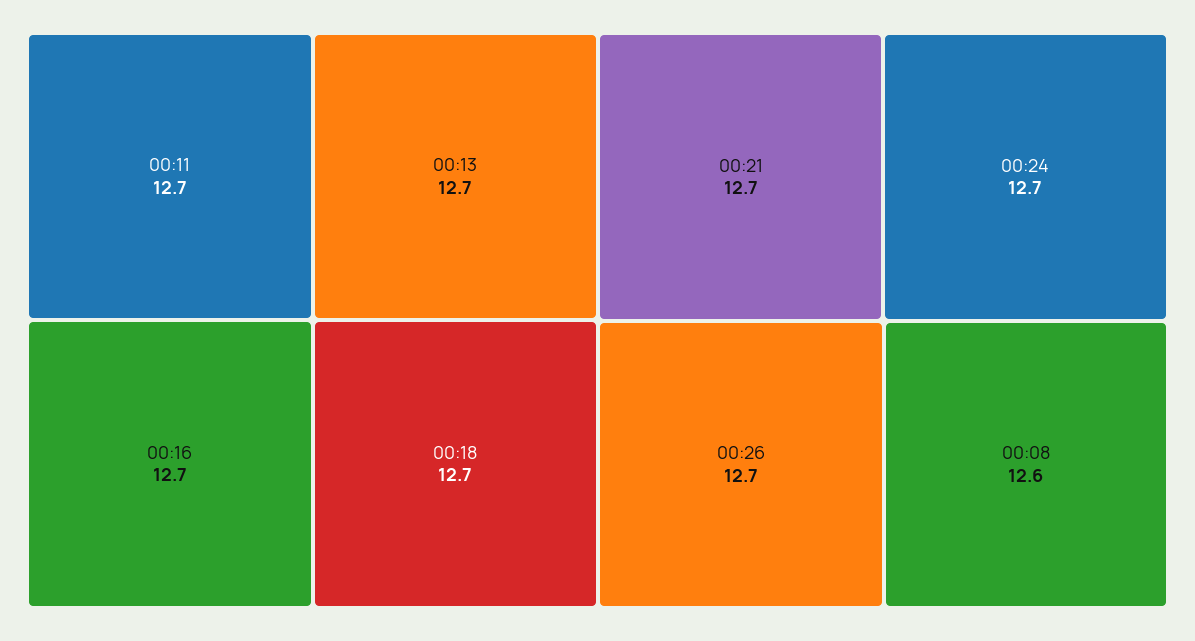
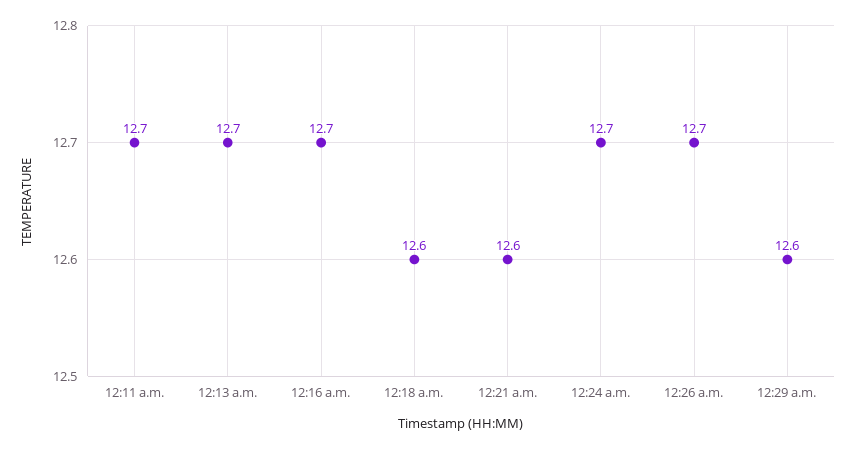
00:18: 12.7 -> 12.6
00:21: 12.7 -> 12.6
00:08: 12.6 -> none
12:29 a.m.: none -> 12.6

